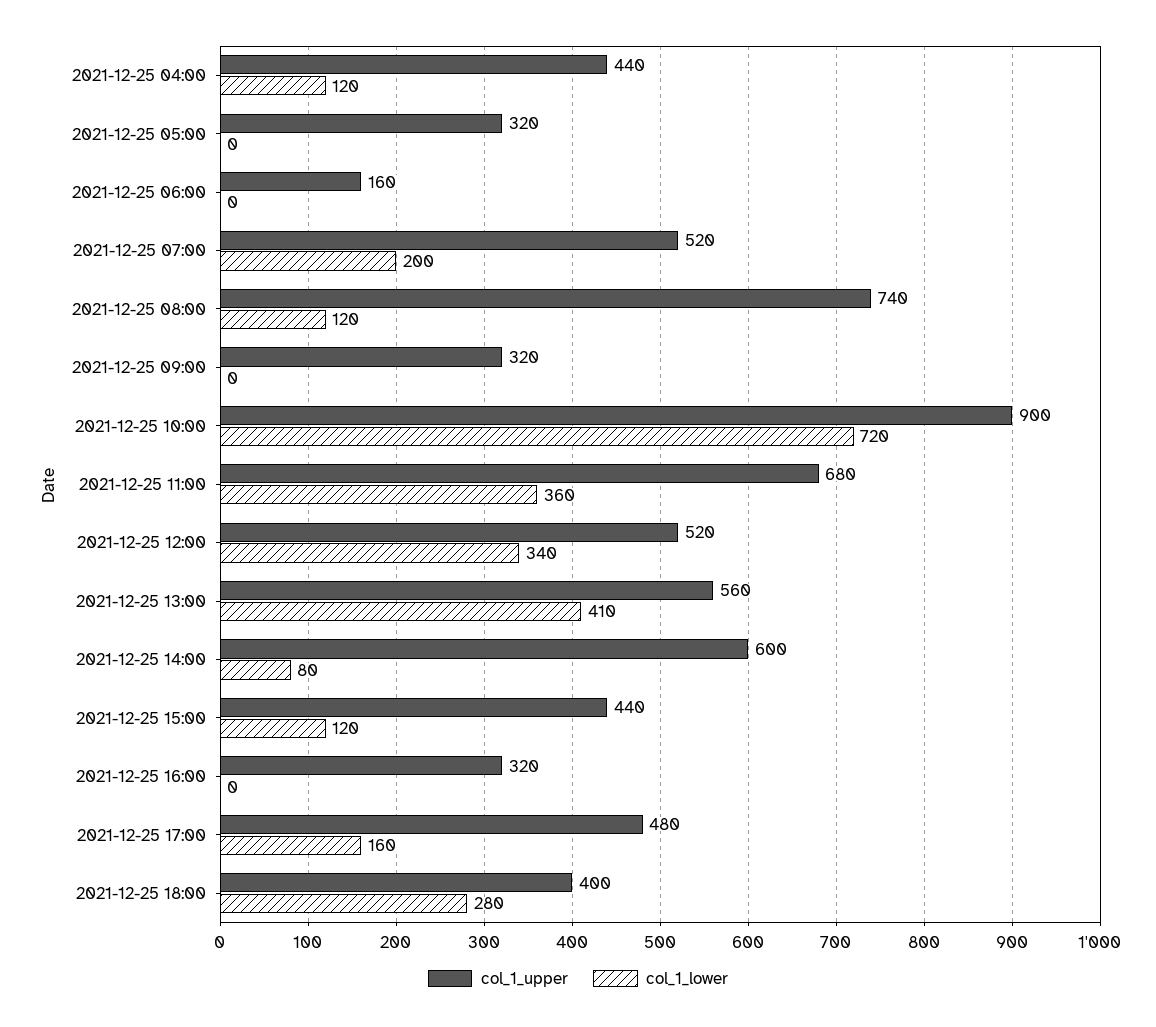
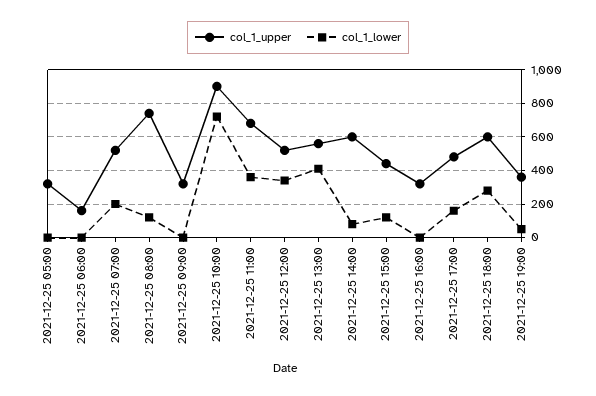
col_1_upper, 2021-12-25 04:00: 440 -> none
col_1_lower, 2021-12-25 04:00: 120 -> none
col_1_upper, 2021-12-25 18:00: 400 -> 600
col_1_upper, 2021-12-25 19:00: none -> 350
col_1_lower, 2021-12-25 19:00: none -> 50

